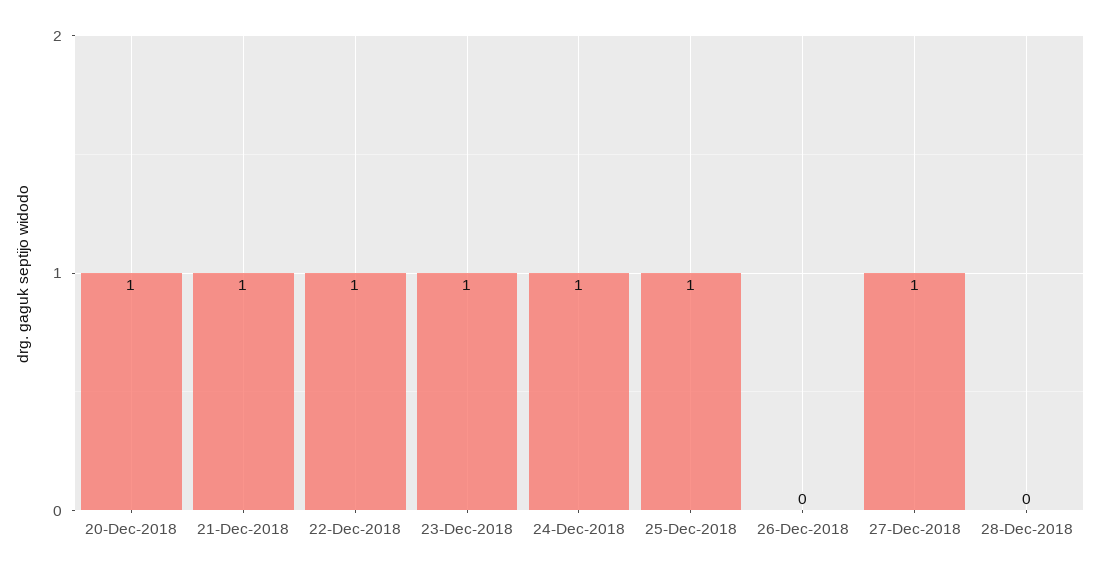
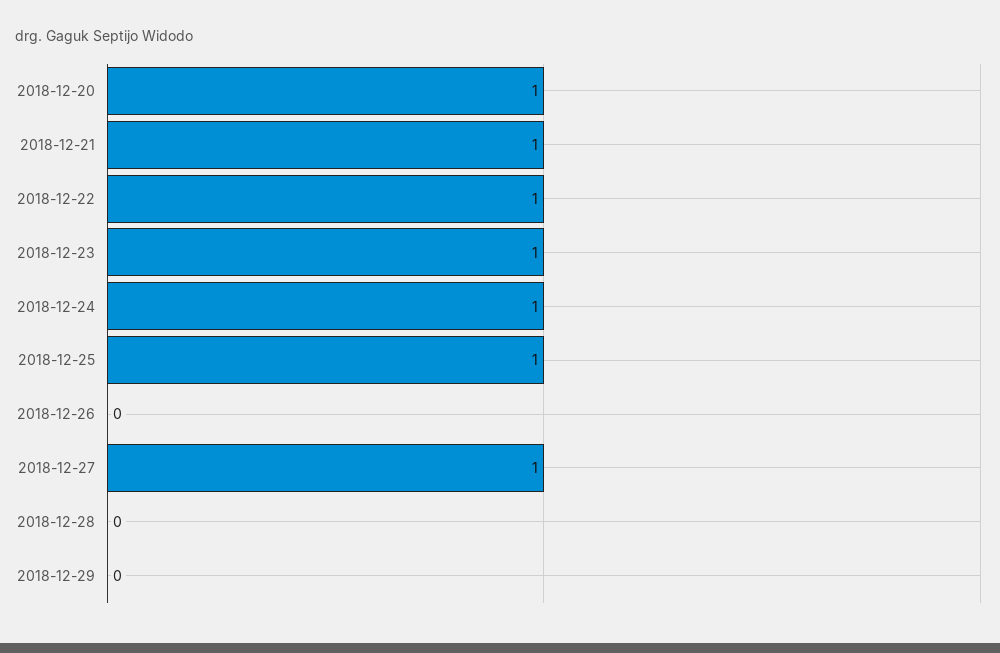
2018-12-29: none -> 0

